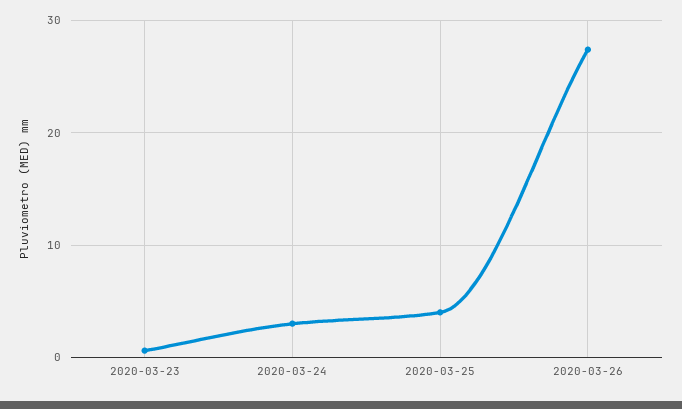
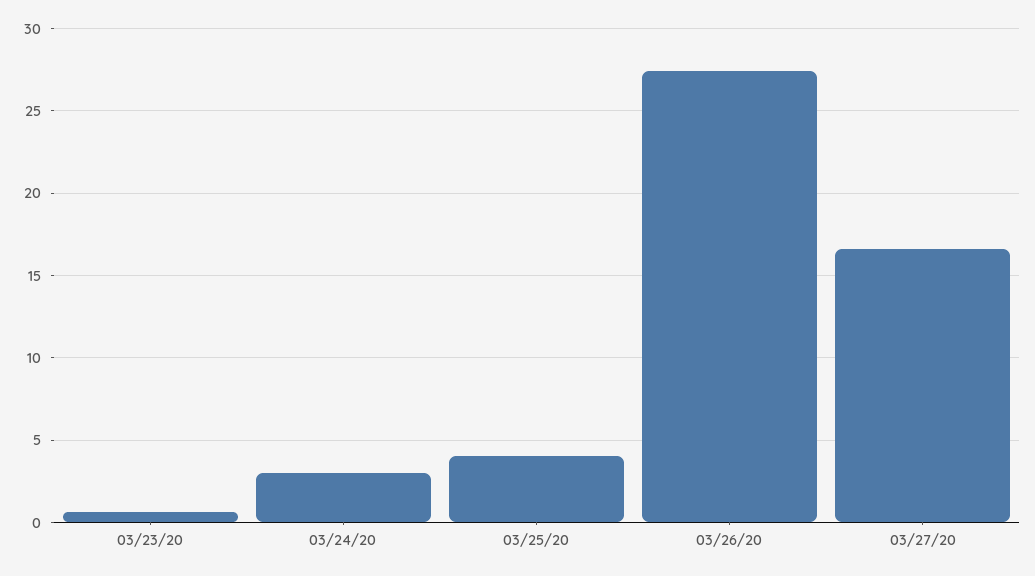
03/27/20: none -> 16.5

